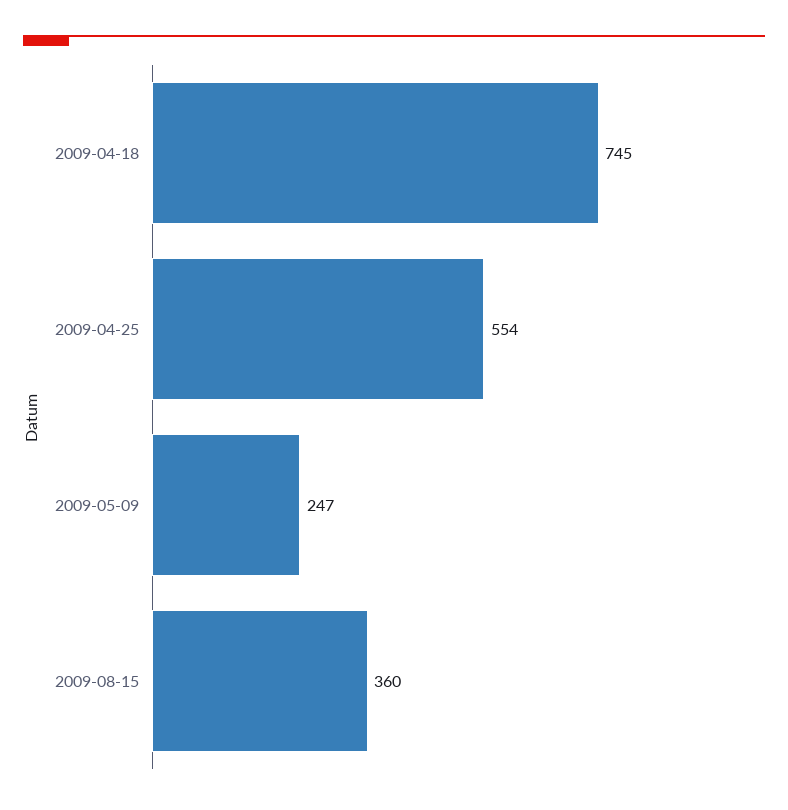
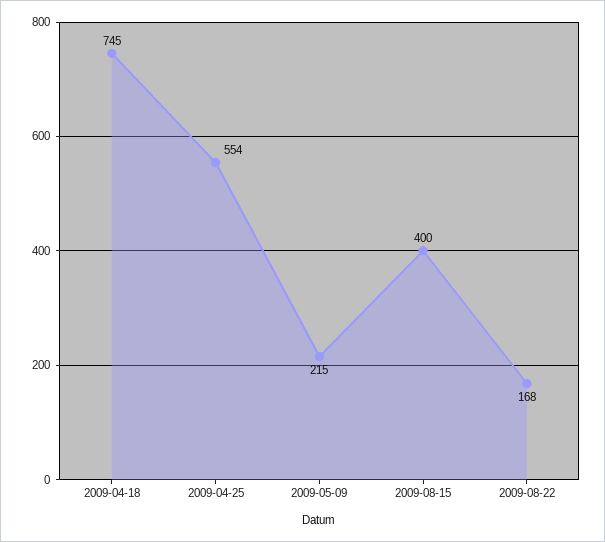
2009-05-09: 247 -> 215
2009-08-15: 360 -> 400
2009-08-22: none -> 168

